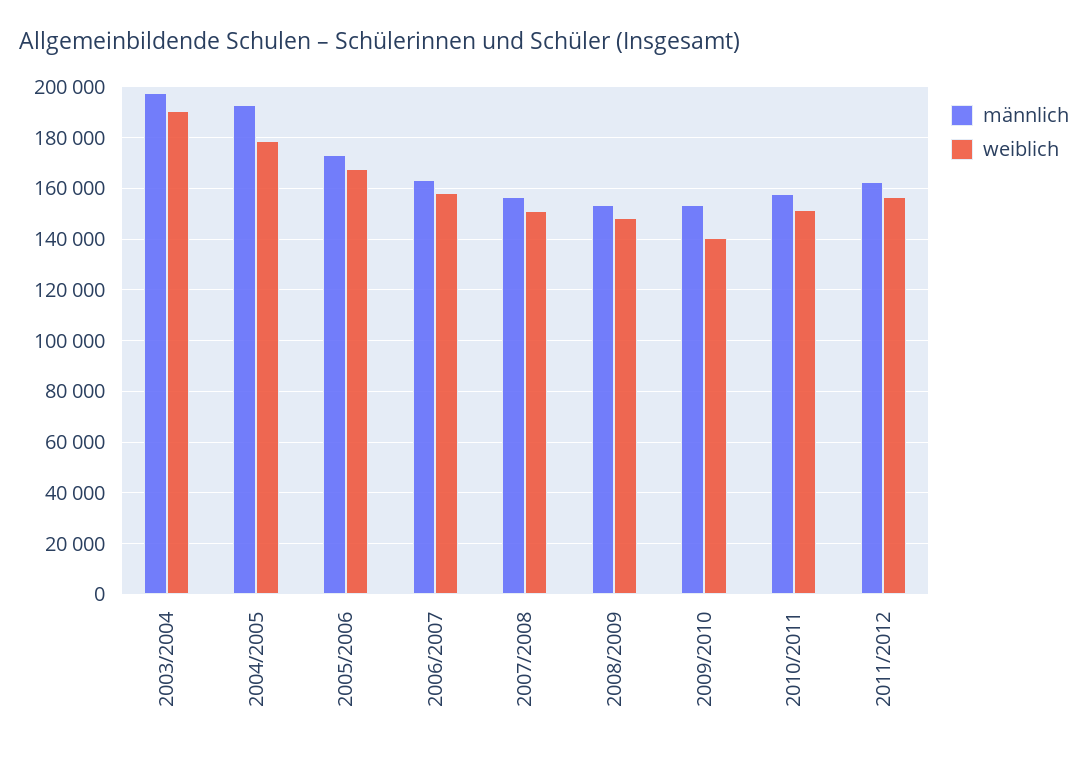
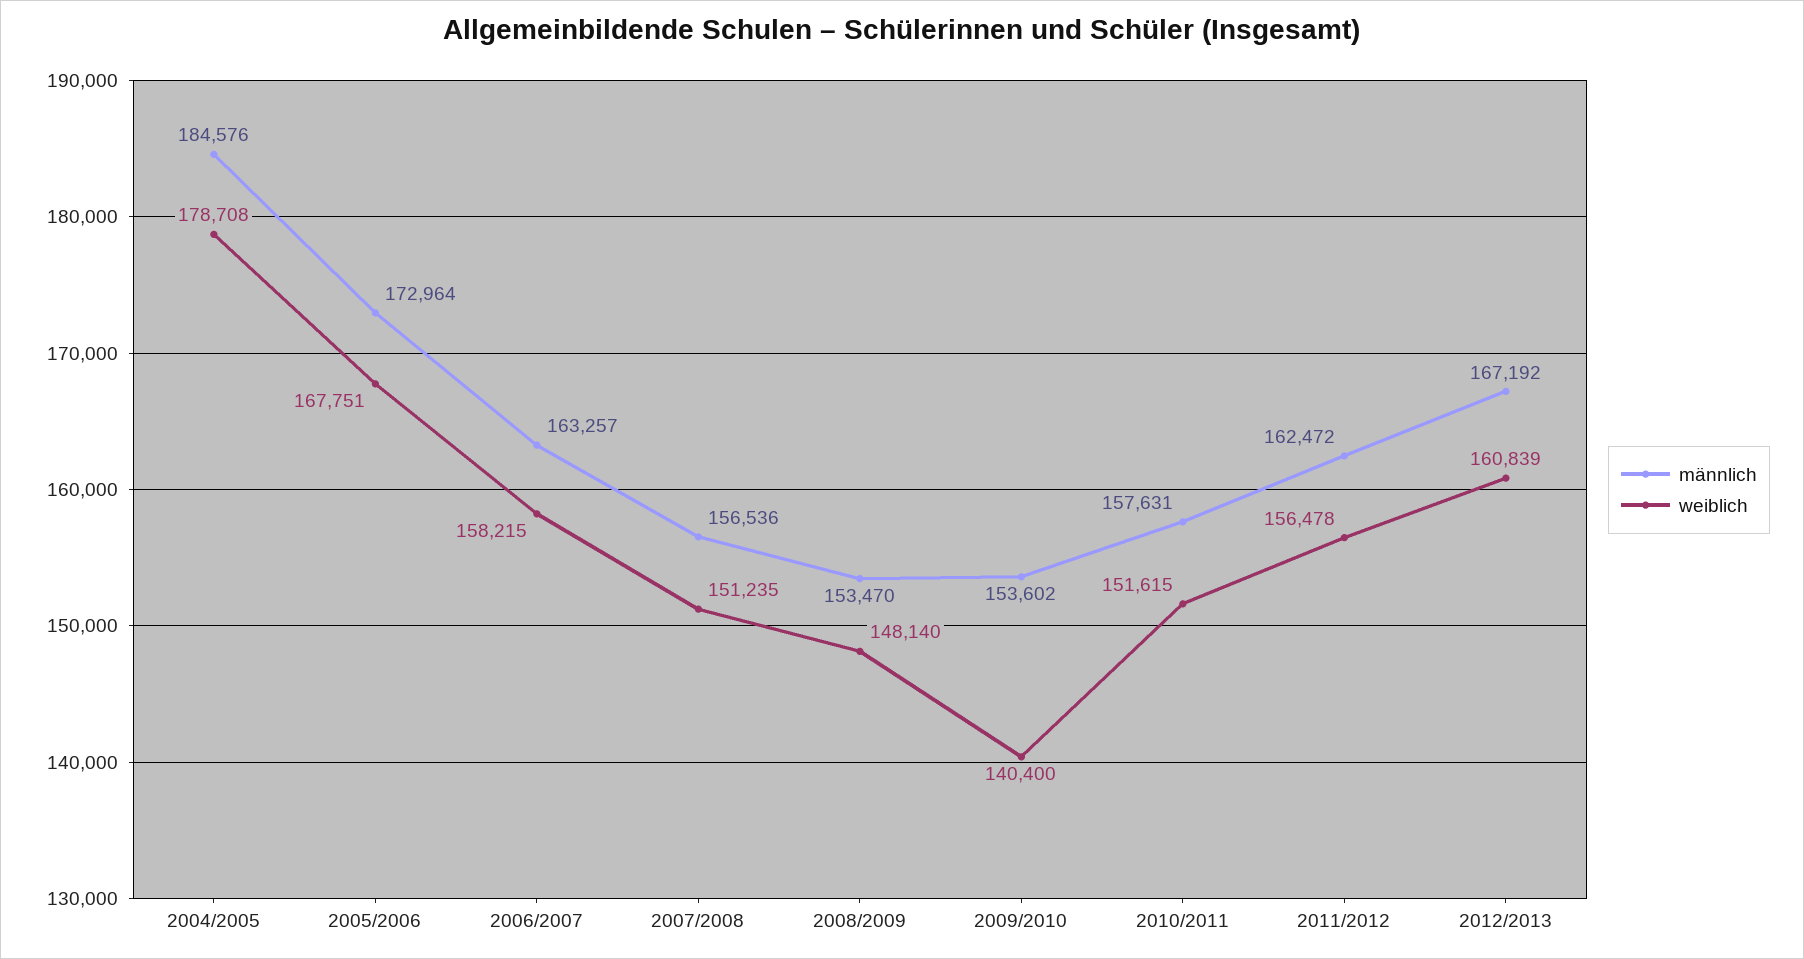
männlich, 2003/2004: 197500 -> none
weiblich, 2003/2004: 190000 -> none
männlich, 2004/2005: 192500 -> 184576
männlich, 2012/2013: none -> 167192
weiblich, 2012/2013: none -> 160839

